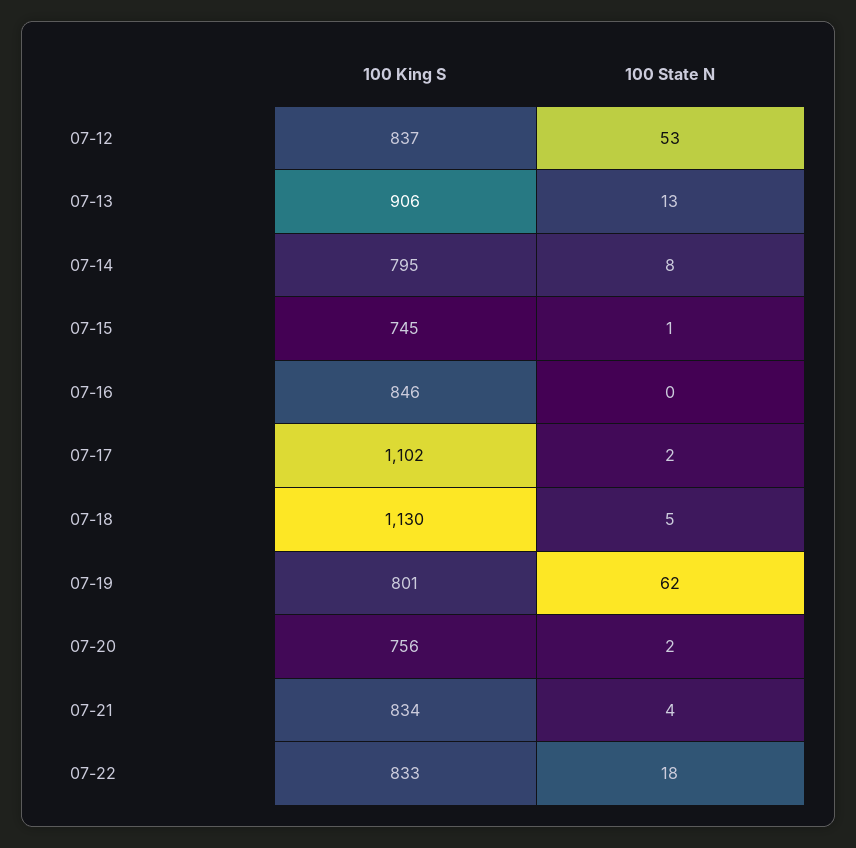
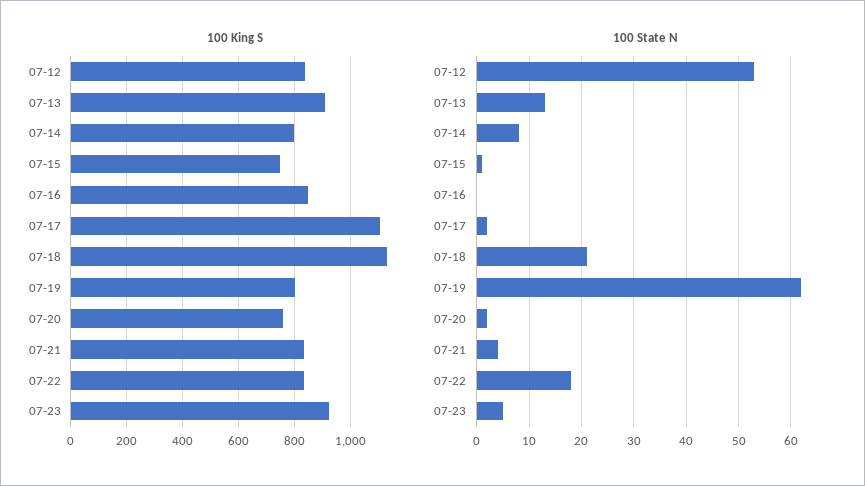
100 State N, 07-18: 5 -> 20
100 King S, 07-23: none -> 925
100 State N, 07-23: none -> 5

